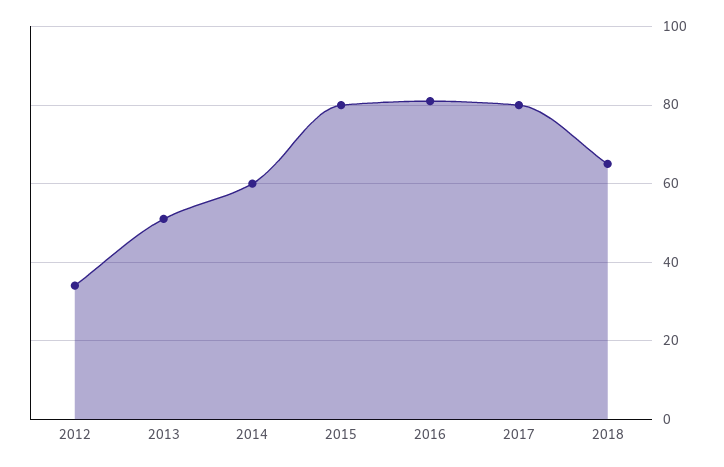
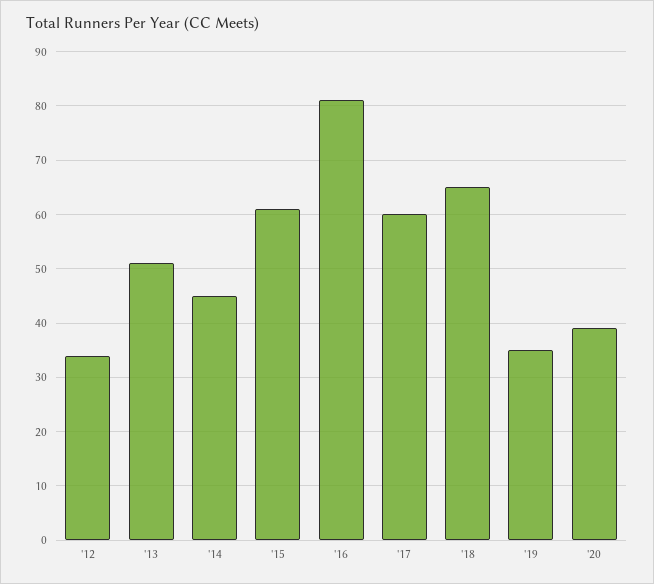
2014: 60 -> 45
2015: 80 -> 60
2017: 80 -> 60
'19: none -> 35
'20: none -> 40

